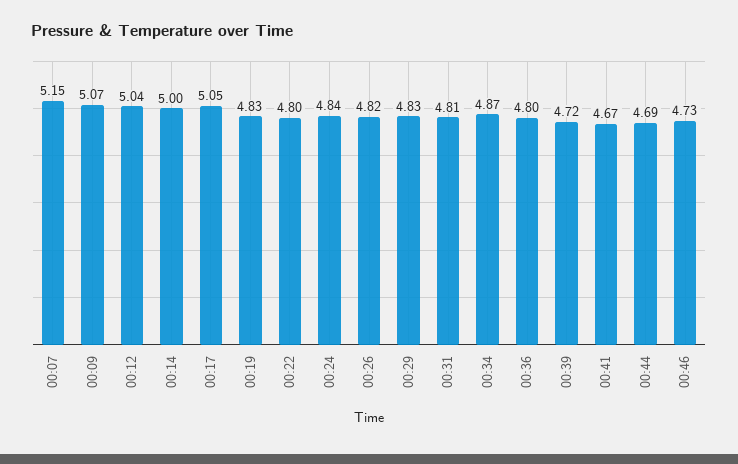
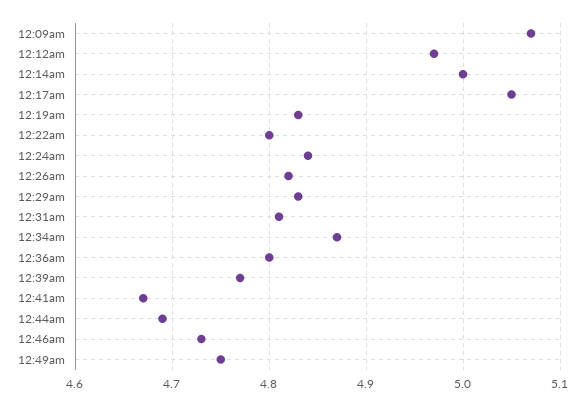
00:07: 5.15 -> none
00:12: 5.04 -> 4.97
00:39: 4.72 -> 4.77
12:49am: none -> 4.75

